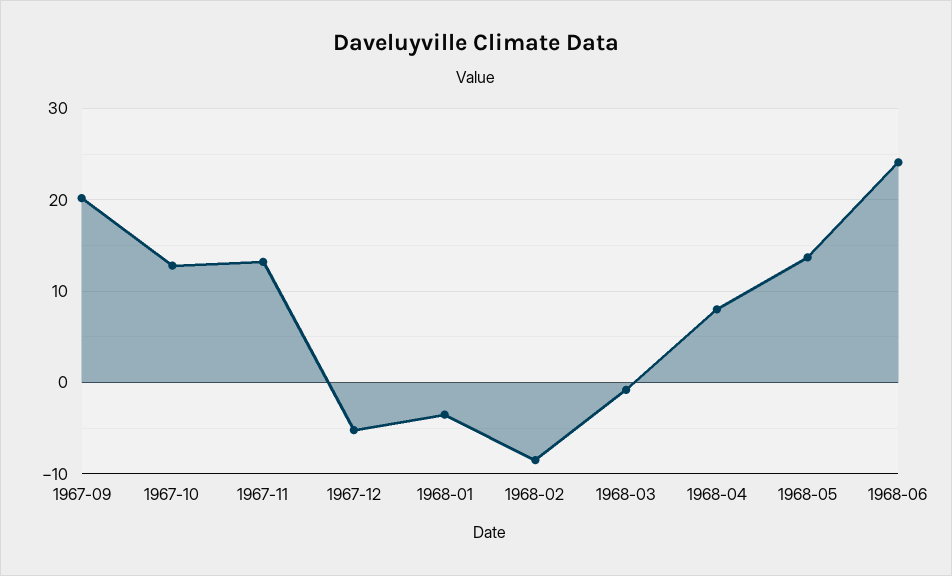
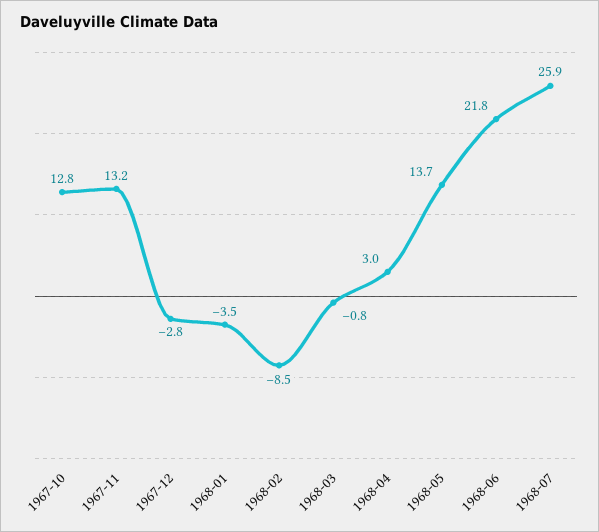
1967-09: 20 -> none
1967-12: -5 -> -2.8
1968-04: 8 -> 3
1968-06: 24 -> 21.8
1968-07: none -> 25.9

